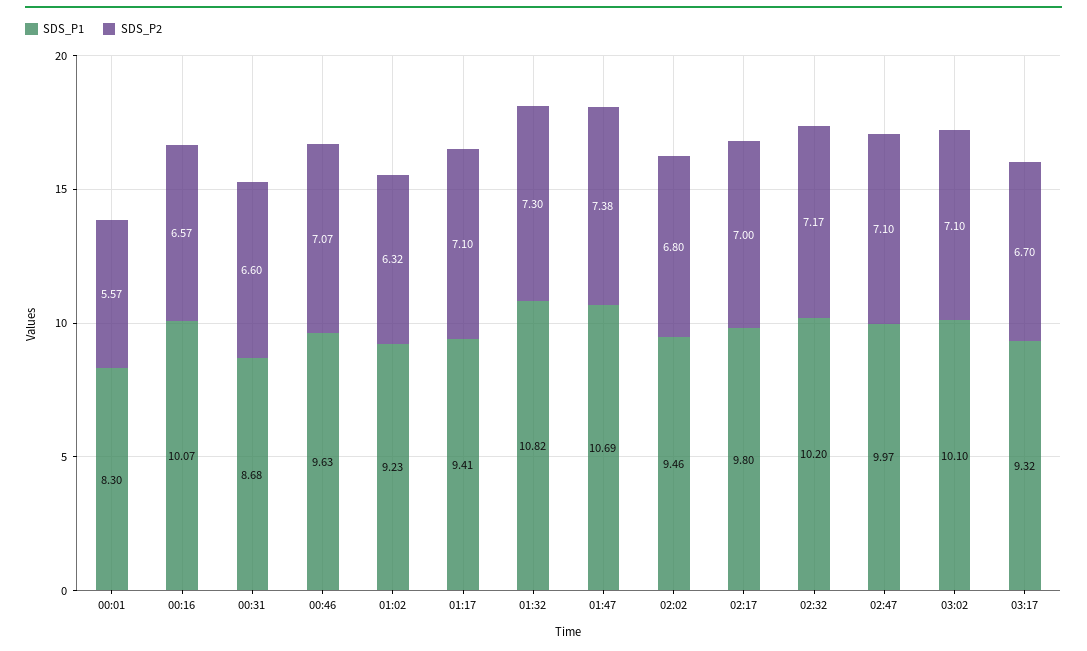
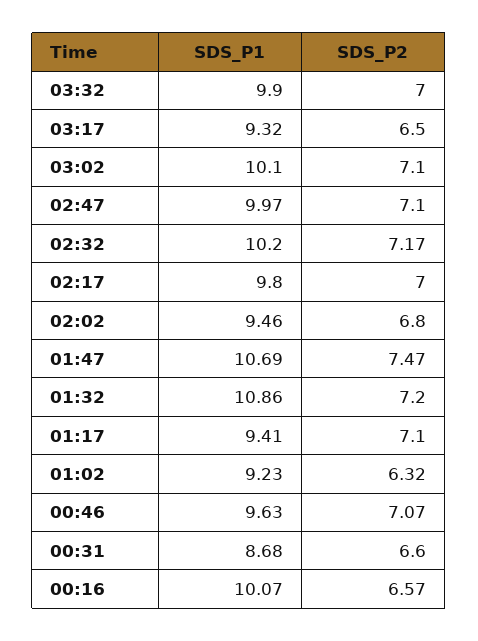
SDS_P1, 00:01: 8.3 -> none
SDS_P2, 00:01: 5.57 -> none
SDS_P1, 01:32: 10.82 -> 10.86
SDS_P2, 01:32: 7.3 -> 7.2
SDS_P2, 01:47: 7.38 -> 7.47
SDS_P2, 03:17: 6.7 -> 6.5
SDS_P1, 03:32: none -> 9.9
SDS_P2, 03:32: none -> 7

